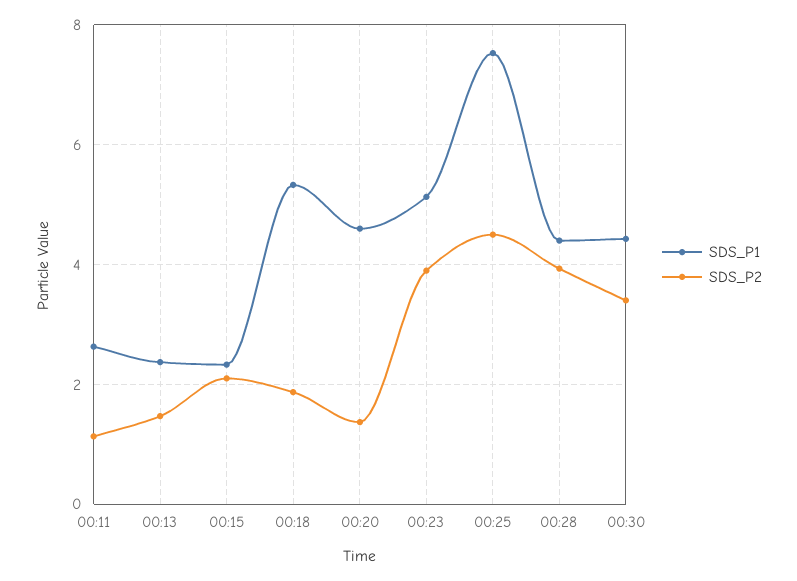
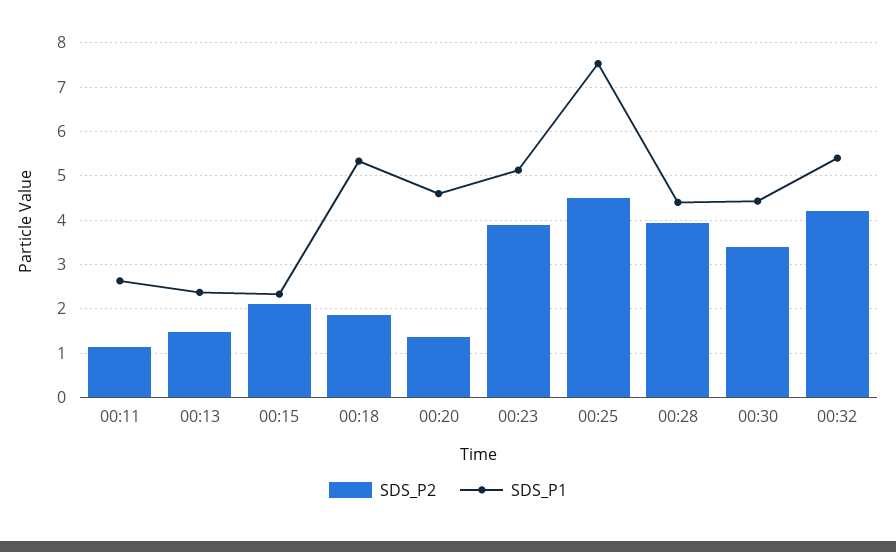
SDS_P2, 00:32: none -> 4.2
SDS_P1, 00:32: none -> 5.4

